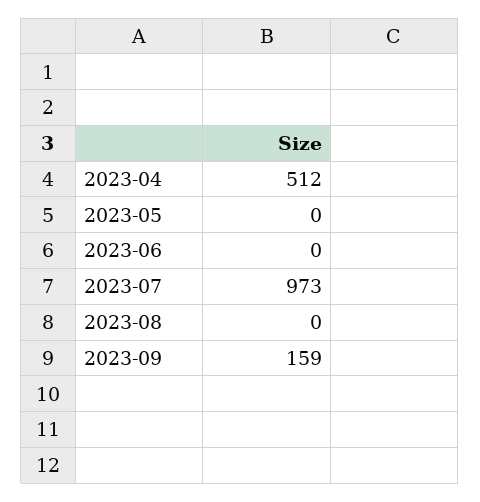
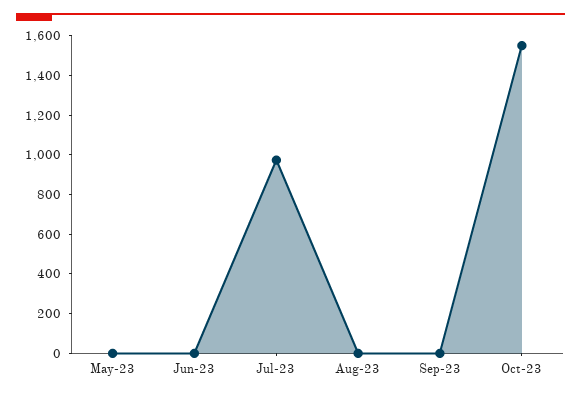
2023-04: 512 -> none
2023-09: 159 -> 0
Oct-23: none -> 1550

